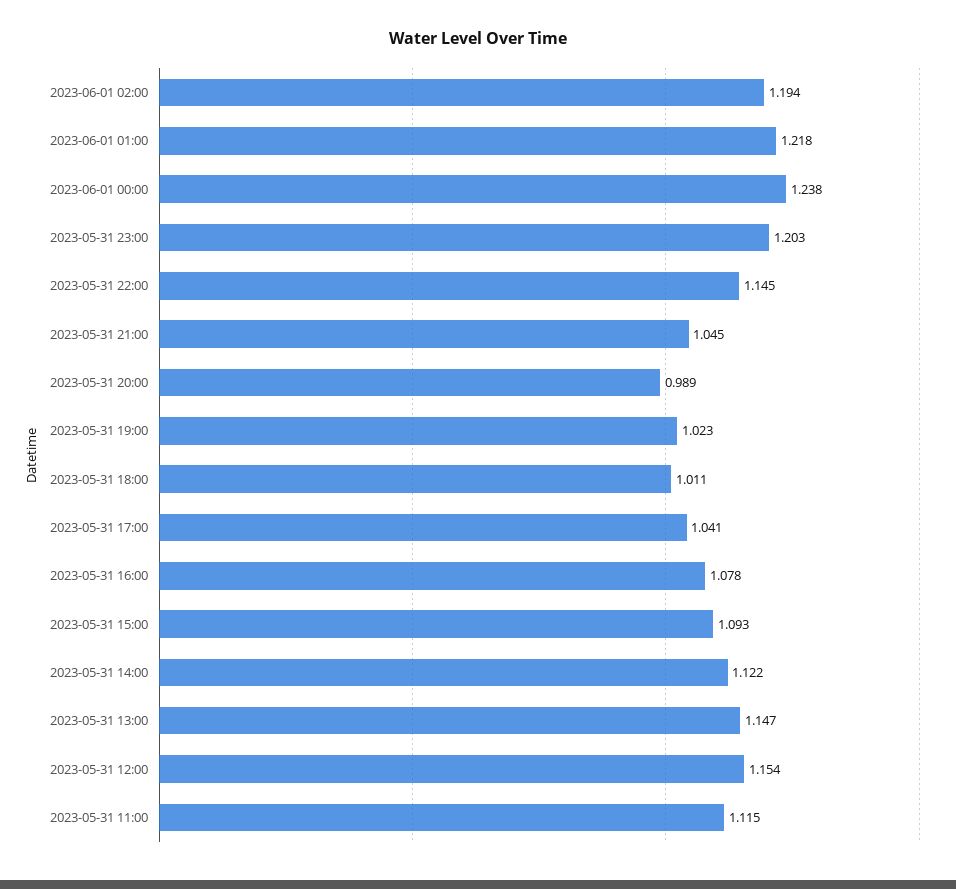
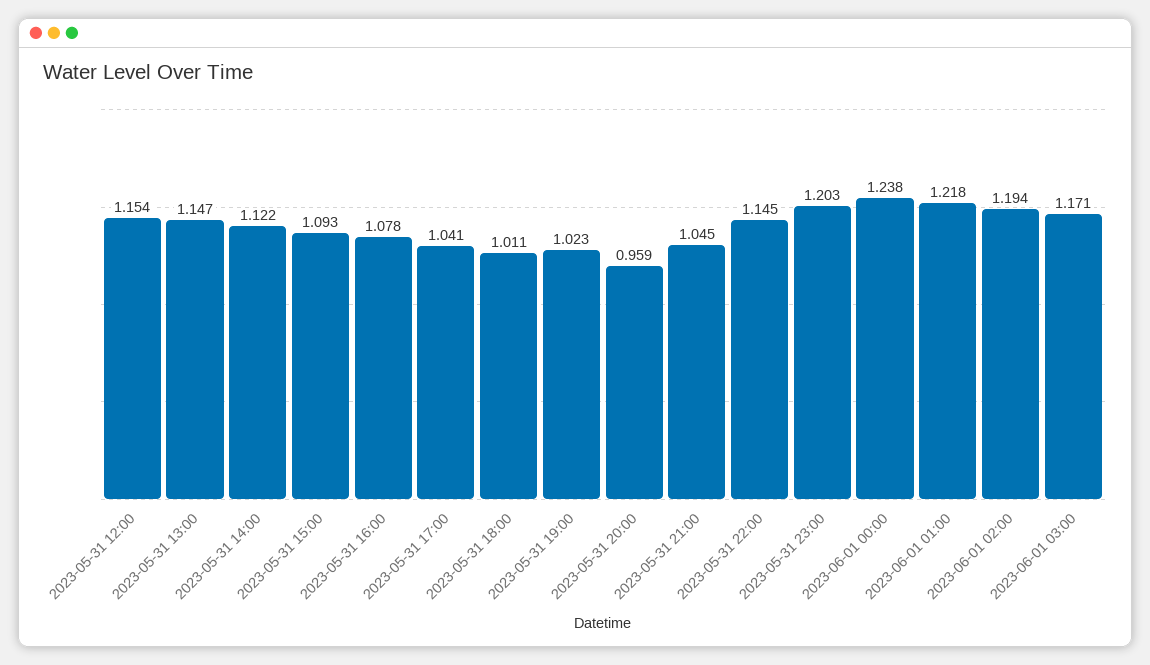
2023-05-31 20:00: 0.989 -> 0.959
2023-05-31 11:00: 1.115 -> none
2023-06-01 03:00: none -> 1.171

